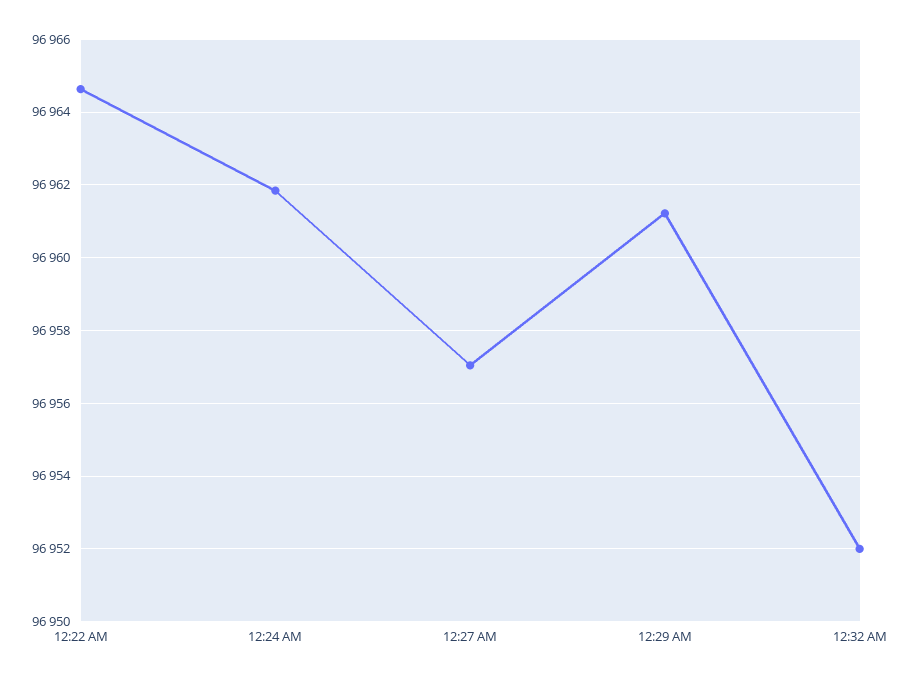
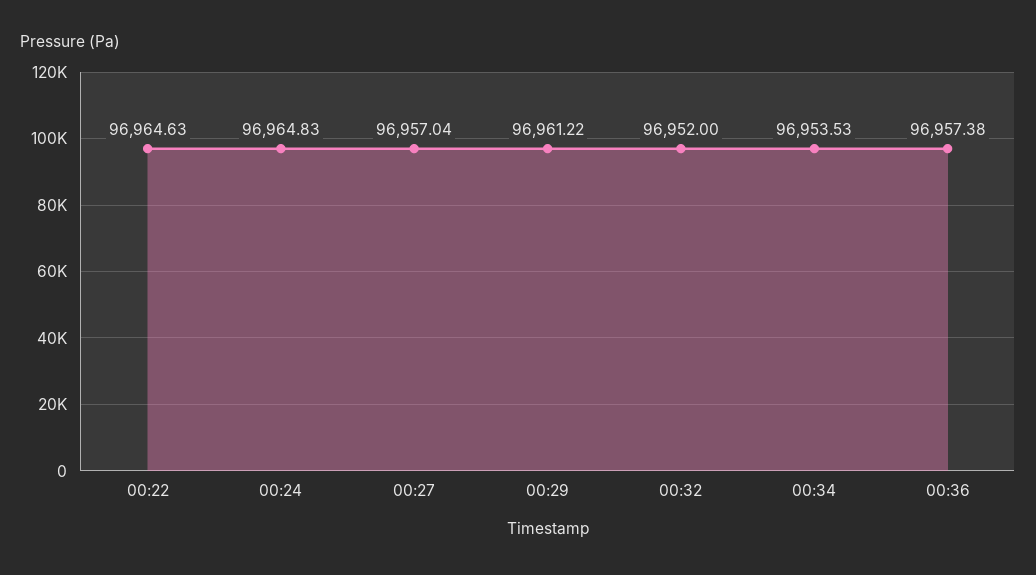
12:24 AM: 96961.8 -> 96964.83
00:34: none -> 96953.53
00:36: none -> 96957.38

